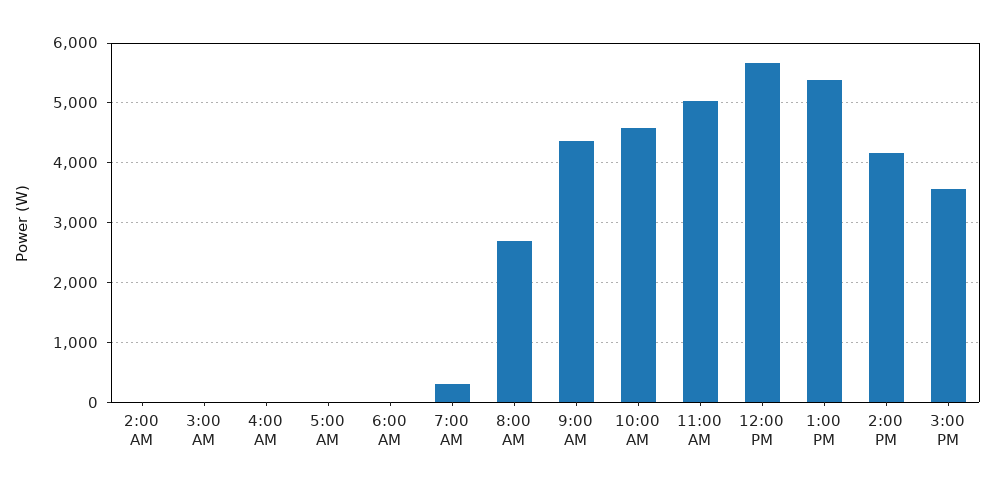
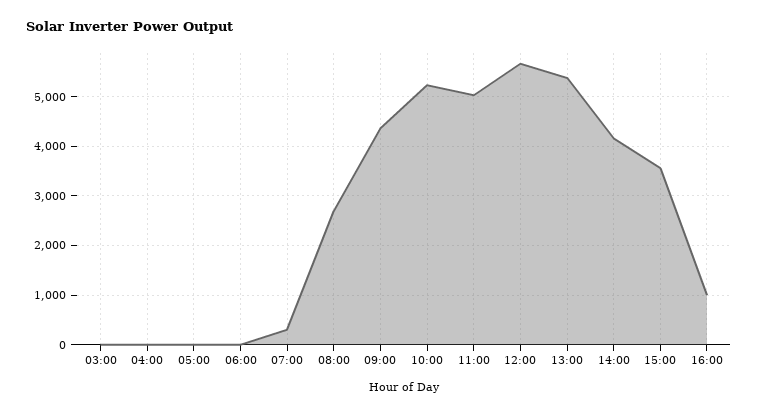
2:00 AM: 0 -> none
10:00 AM: 4600 -> 5200
16:00: none -> 1000

